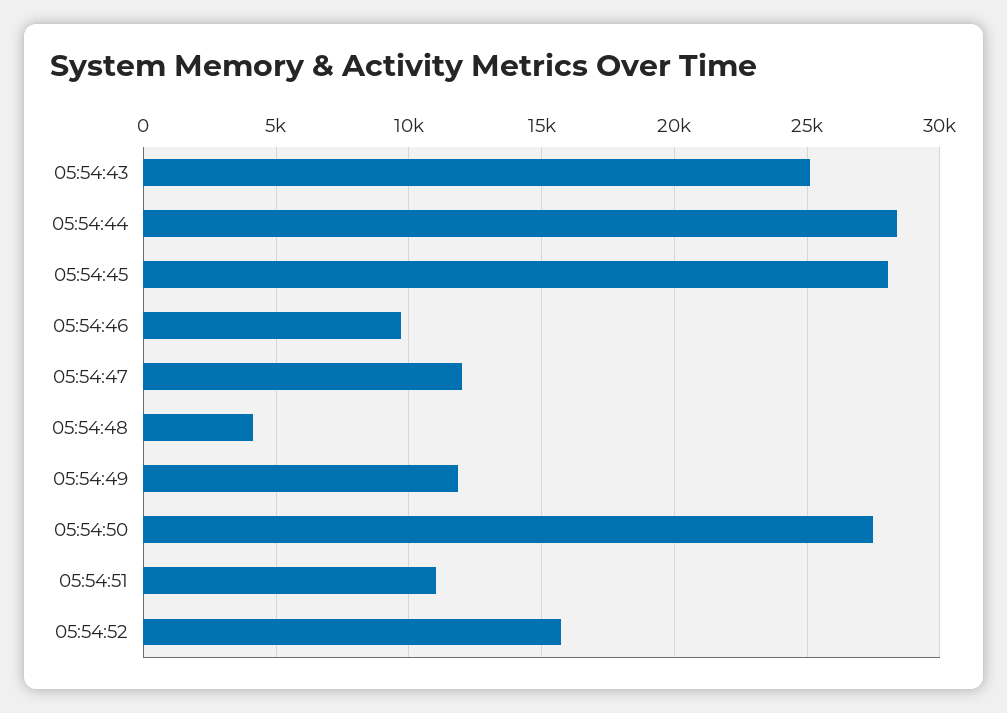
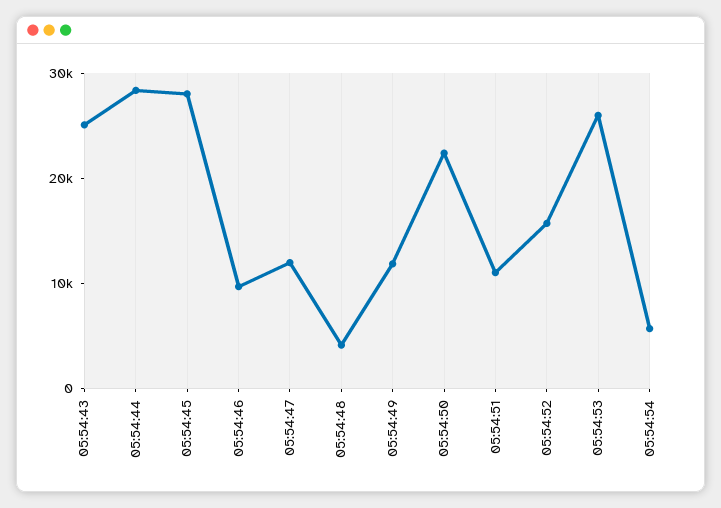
05:54:50: 27500 -> 22000
05:54:53: none -> 26000
05:54:54: none -> 6000

